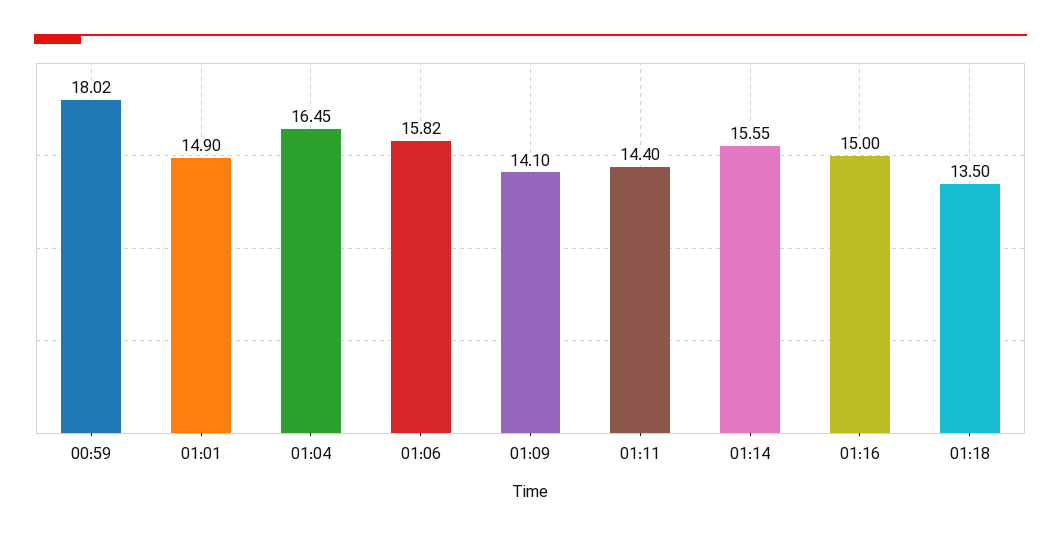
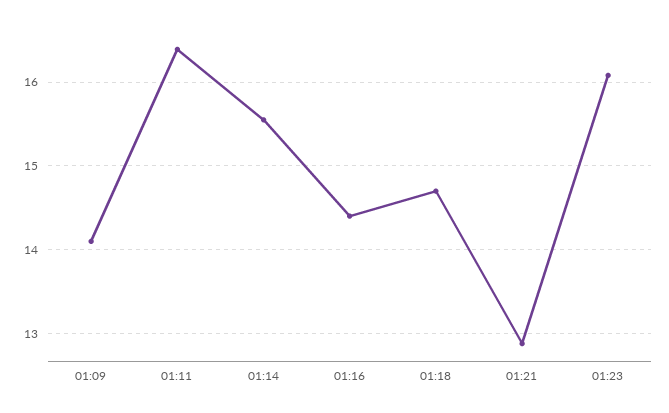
00:59: 18.02 -> none
01:01: 14.9 -> none
01:04: 16.45 -> none
01:06: 15.82 -> none
01:11: 14.4 -> 16.4
01:16: 15 -> 14.4
01:18: 13.5 -> 14.7
01:21: none -> 12.9
01:23: none -> 16.1

